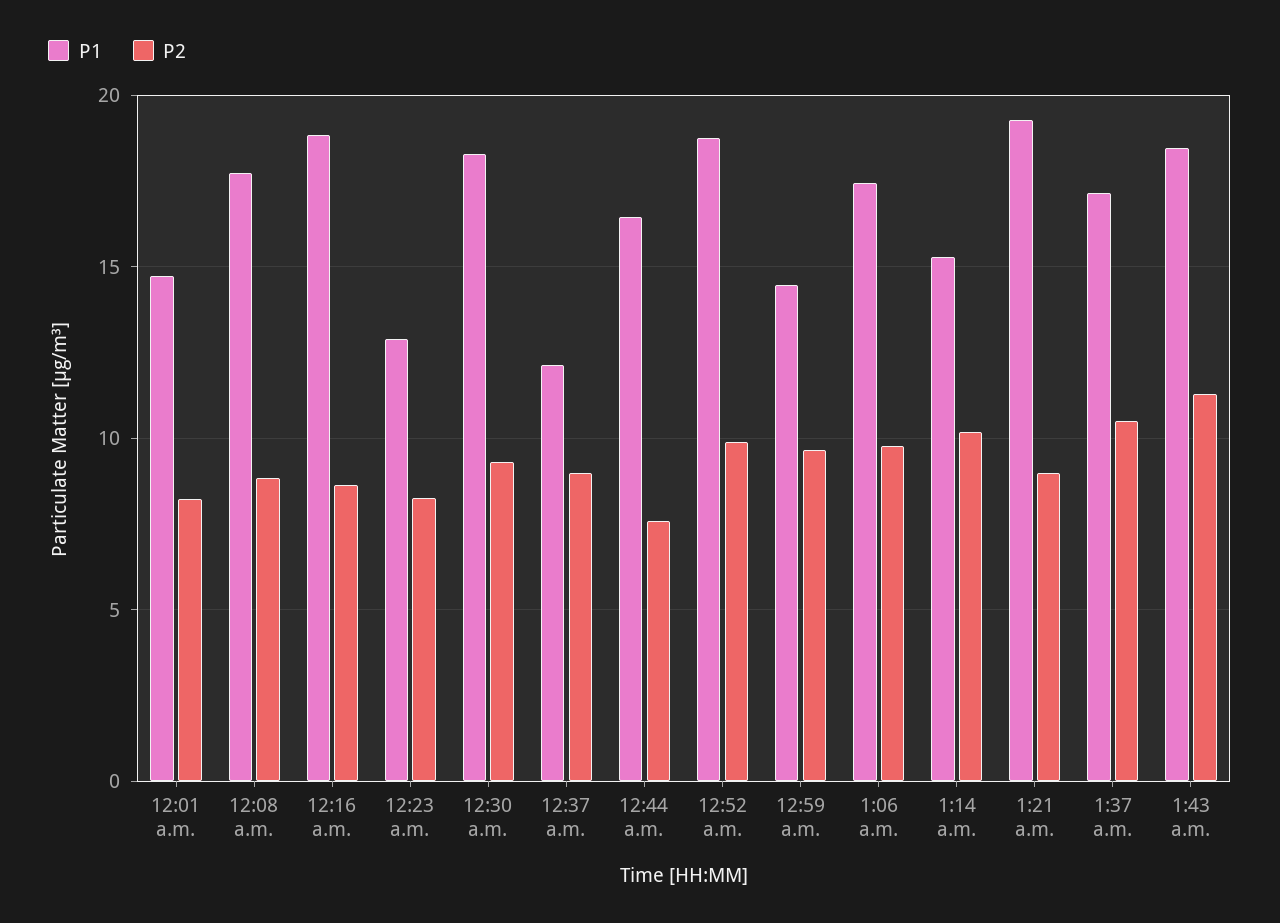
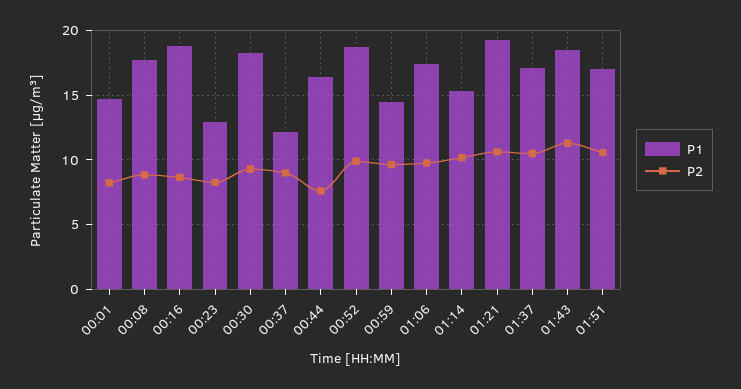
P2, 1:21 a.m.: 9 -> 10.5
P1, 01:51: none -> 17
P2, 01:51: none -> 10.5

